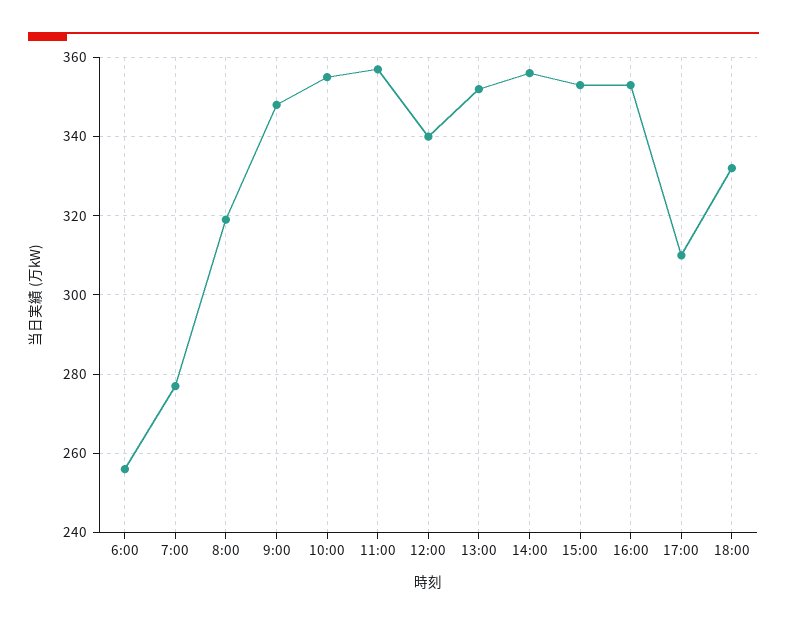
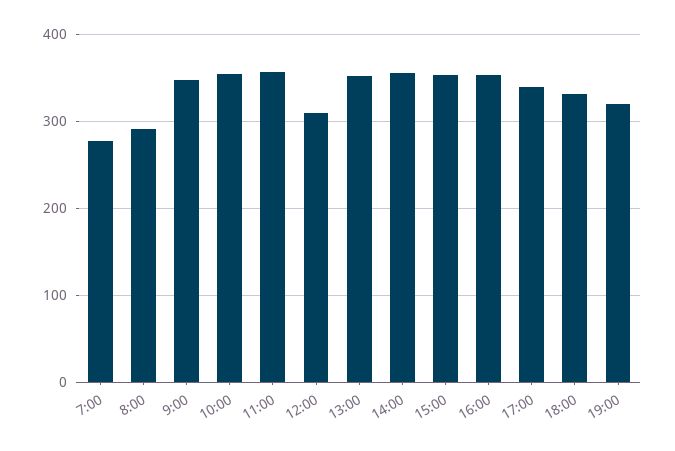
6:00: 255 -> none
8:00: 320 -> 290
12:00: 340 -> 310
17:00: 310 -> 340
19:00: none -> 320

